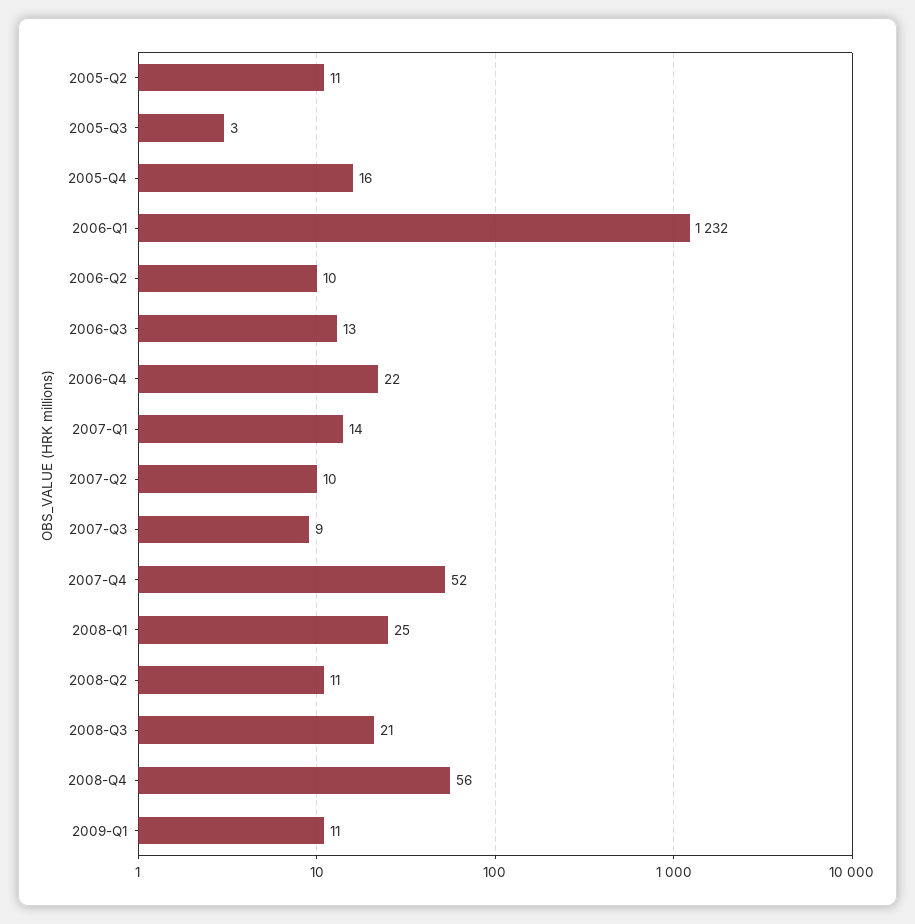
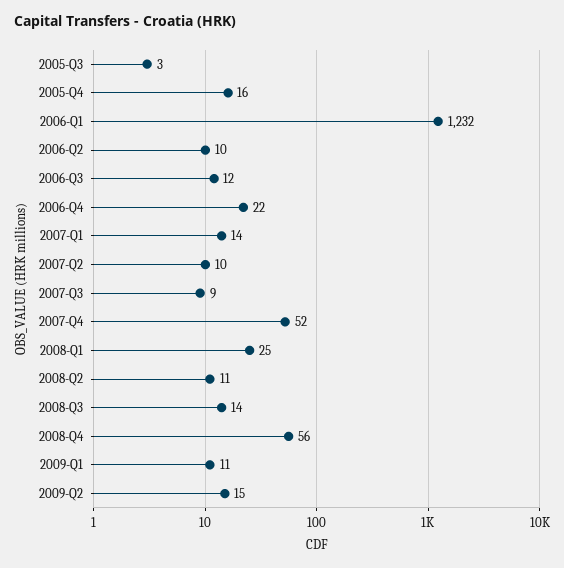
2005-Q2: 11 -> none
2006-Q3: 13 -> 12
2008-Q3: 21 -> 14
2009-Q2: none -> 15

